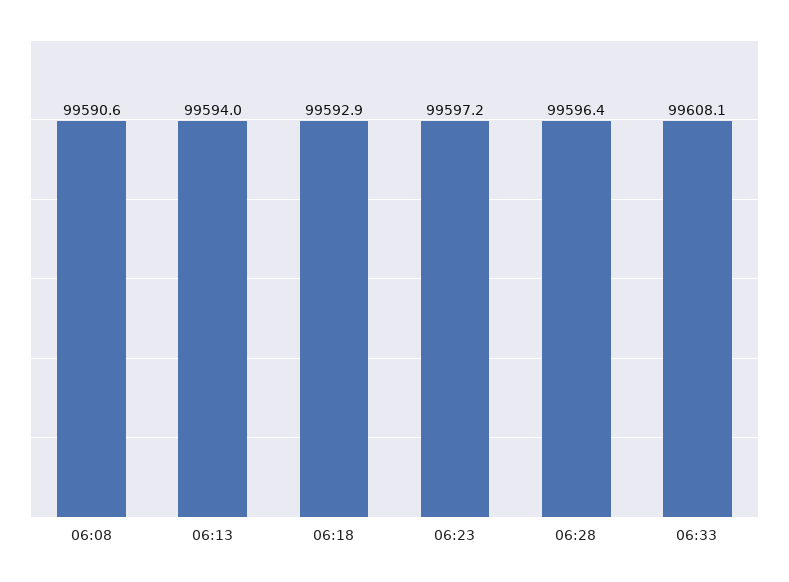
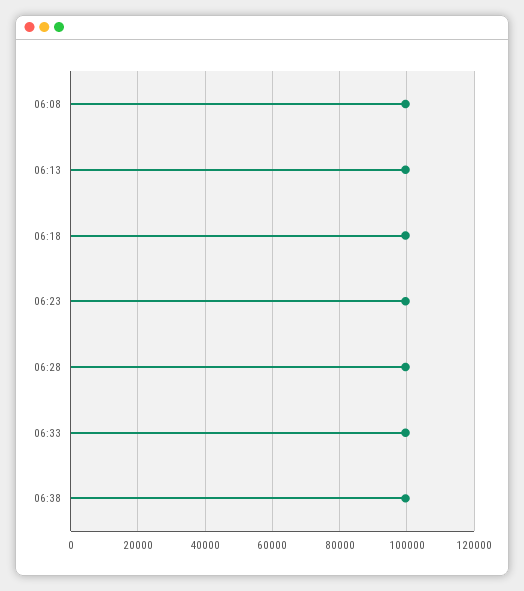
06:38: none -> 100000

